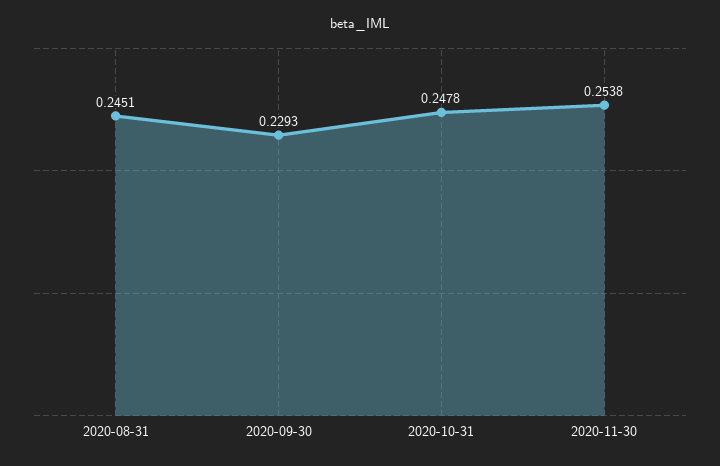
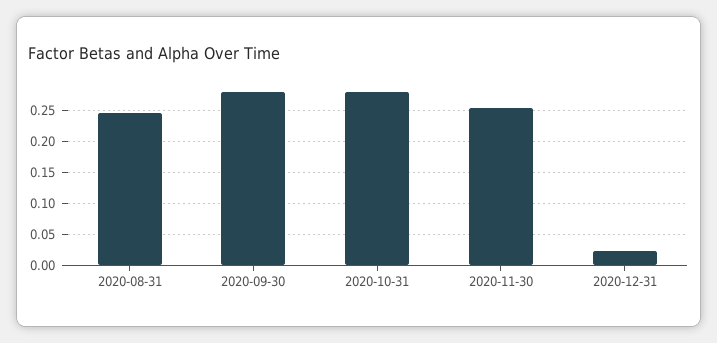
2020-09-30: 0.2293 -> 0.28
2020-10-31: 0.2478 -> 0.28
2020-12-31: none -> 0.02

